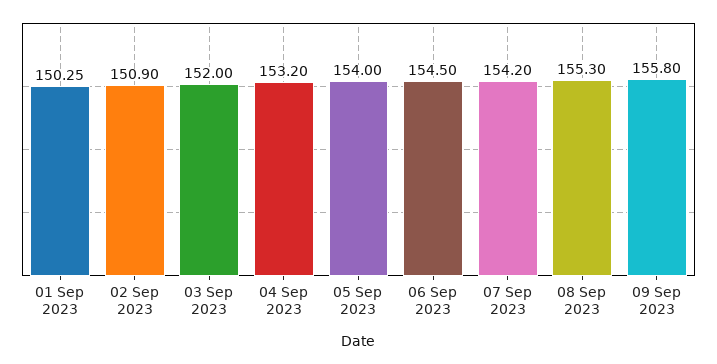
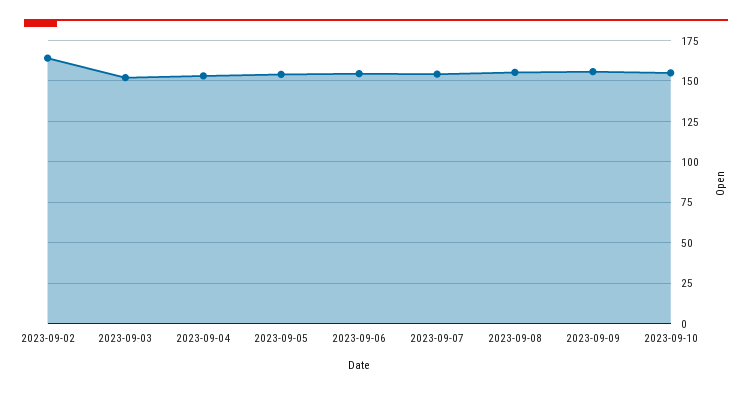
01 Sep 2023: 150.25 -> none
02 Sep 2023: 150.9 -> 165
2023-09-10: none -> 155

